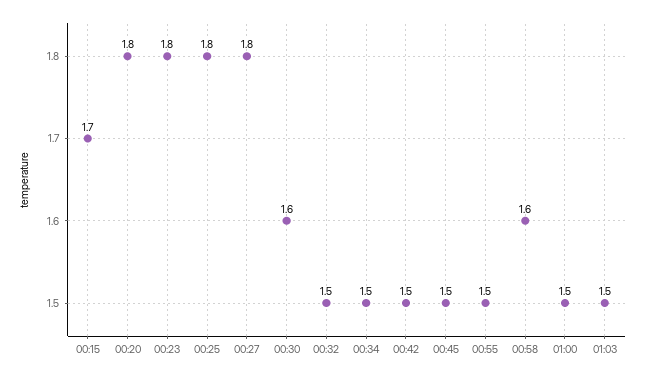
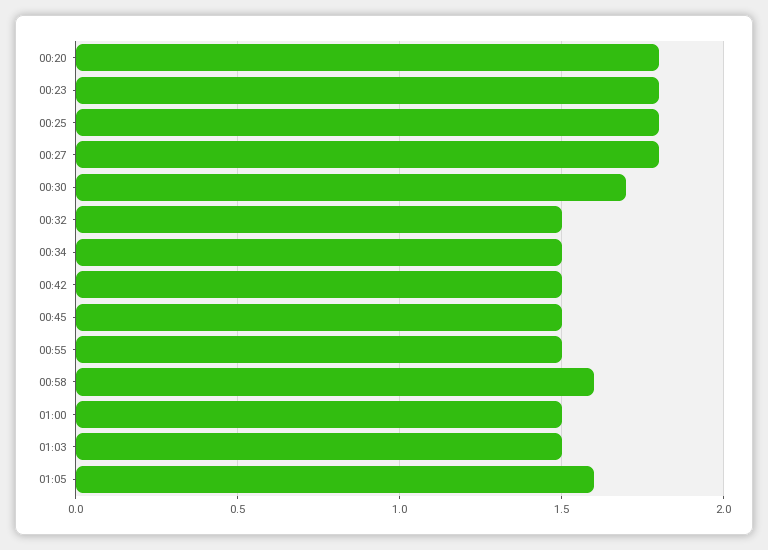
00:15: 1.7 -> none
00:30: 1.6 -> 1.7
01:05: none -> 1.6

